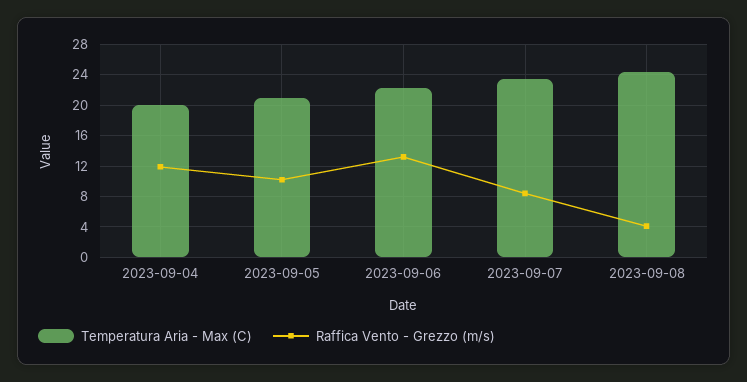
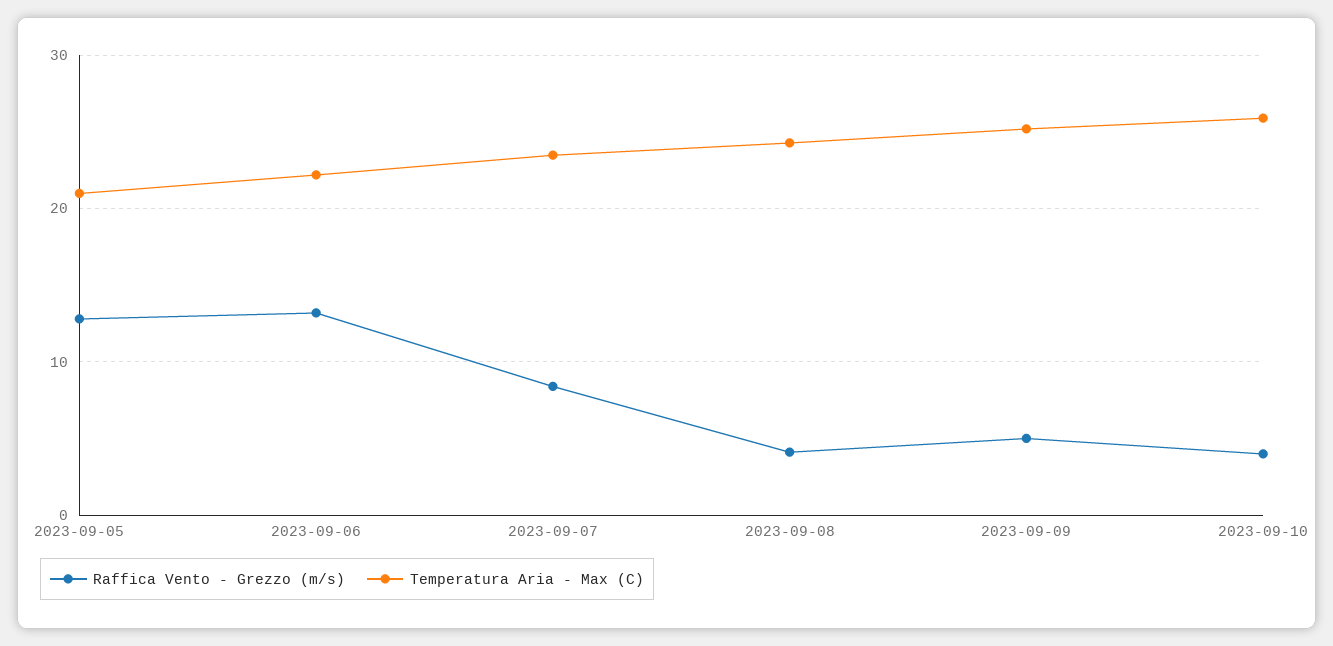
Temperatura Aria - Max (C), 2023-09-04: 20 -> none
Raffica Vento - Grezzo (m/s), 2023-09-04: 12 -> none
Raffica Vento - Grezzo (m/s), 2023-09-05: 10 -> 13
Raffica Vento - Grezzo (m/s), 2023-09-09: none -> 5
Temperatura Aria - Max (C), 2023-09-09: none -> 25
Raffica Vento - Grezzo (m/s), 2023-09-10: none -> 4
Temperatura Aria - Max (C), 2023-09-10: none -> 26

